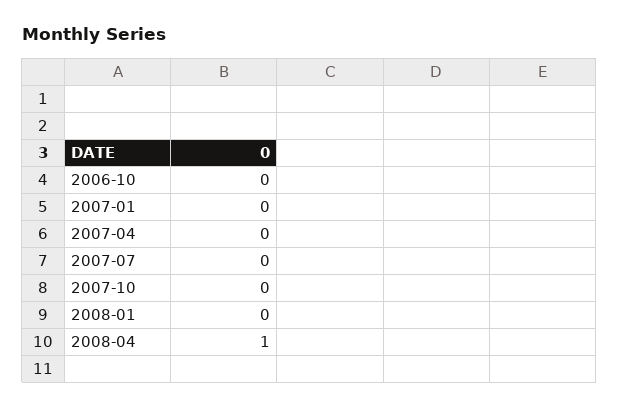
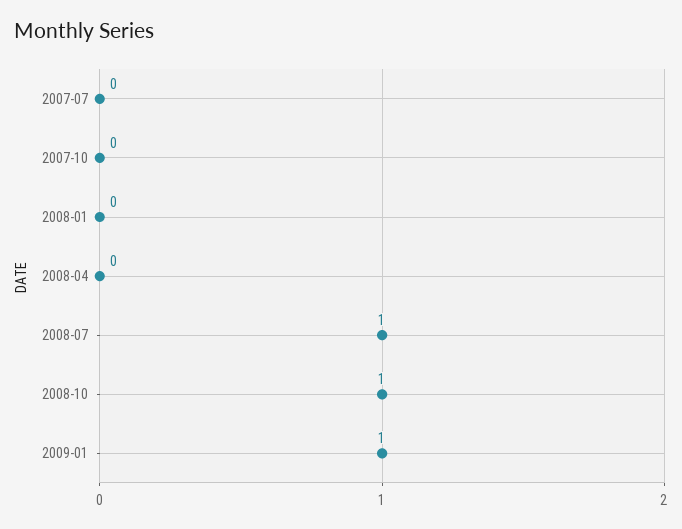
2006-10: 0 -> none
2007-01: 0 -> none
2007-04: 0 -> none
2008-04: 1 -> 0
2008-07: none -> 1
2008-10: none -> 1
2009-01: none -> 1

